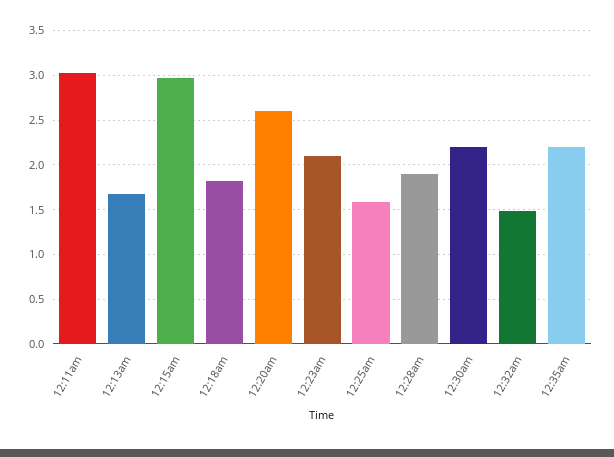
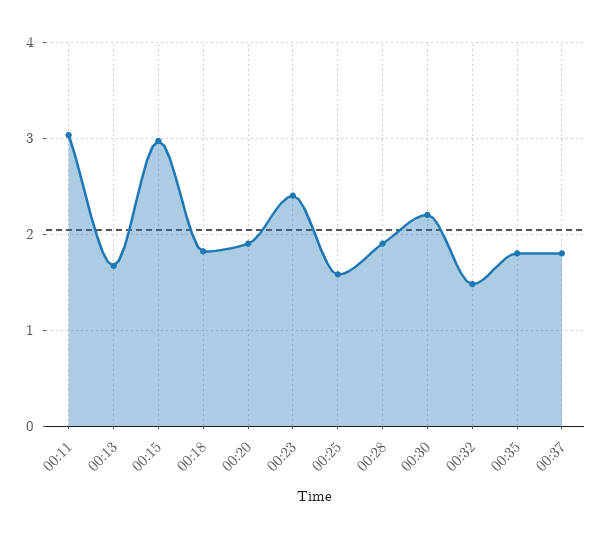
12:20am: 2.6 -> 1.9
12:23am: 2.1 -> 2.4
12:35am: 2.2 -> 1.8
00:37: none -> 1.8

